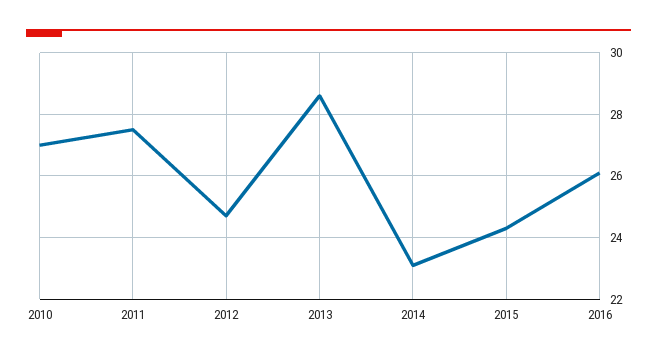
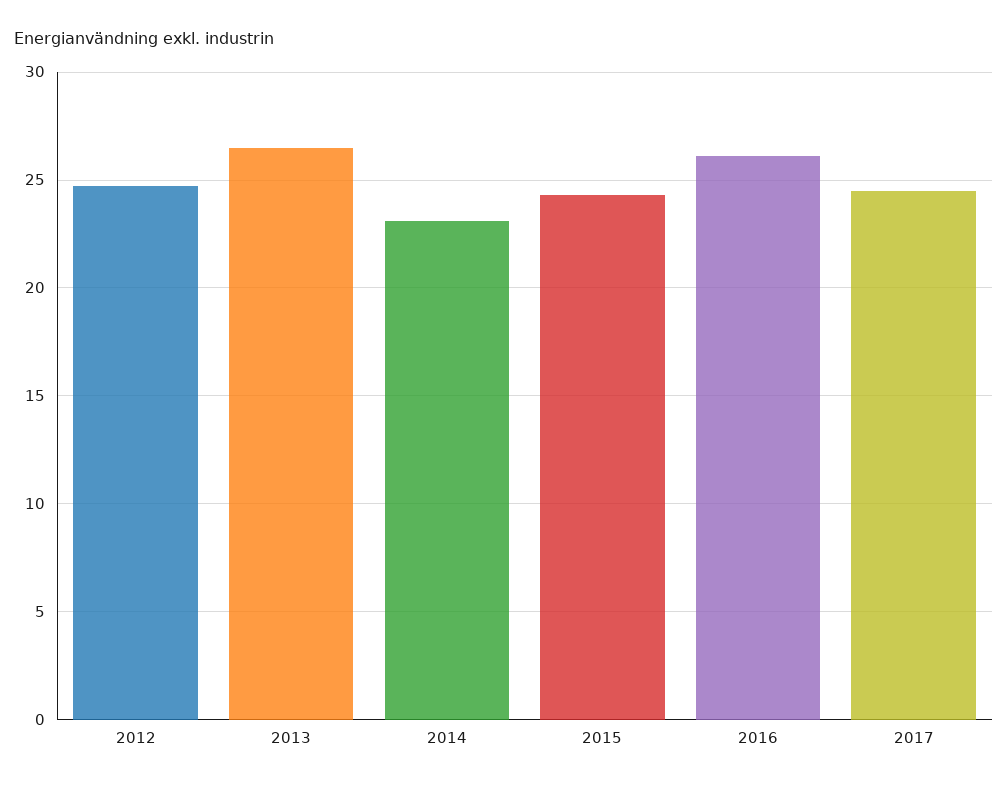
2010: 27 -> none
2011: 27.5 -> none
2013: 28.5 -> 26.5
2017: none -> 24.5

